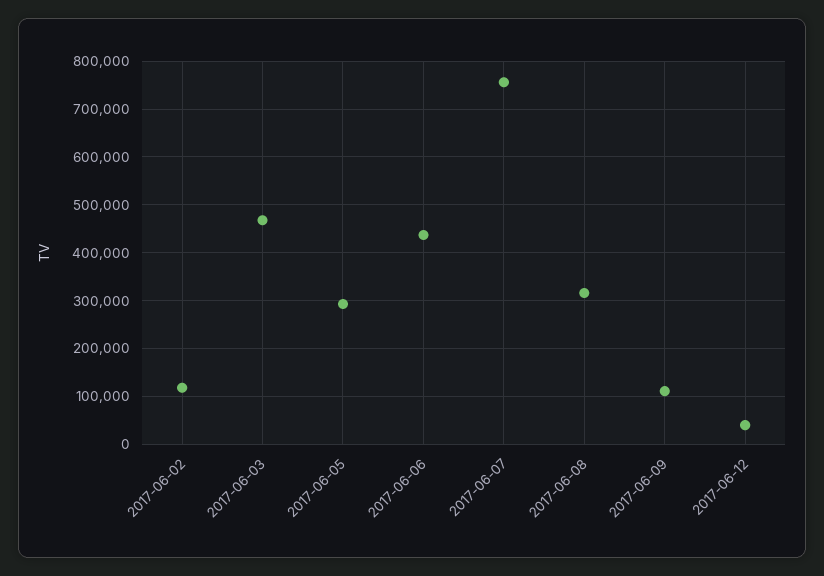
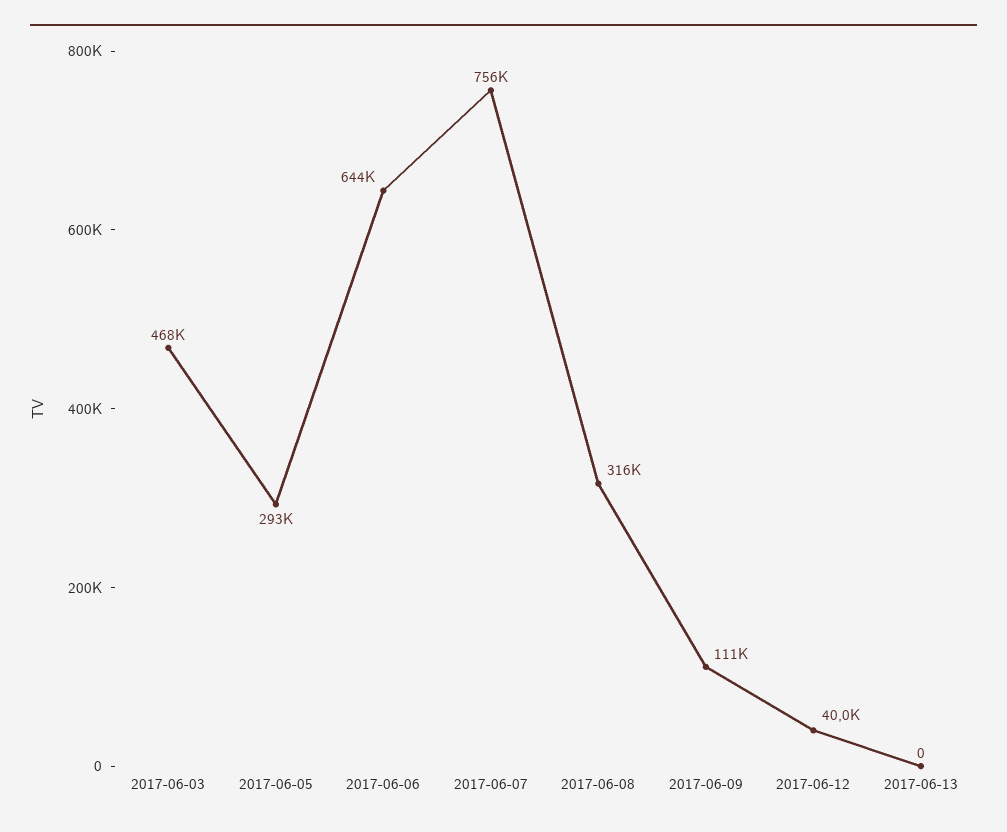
2017-06-02: 120000 -> none
2017-06-06: 440000 -> 644000
2017-06-13: none -> 0

